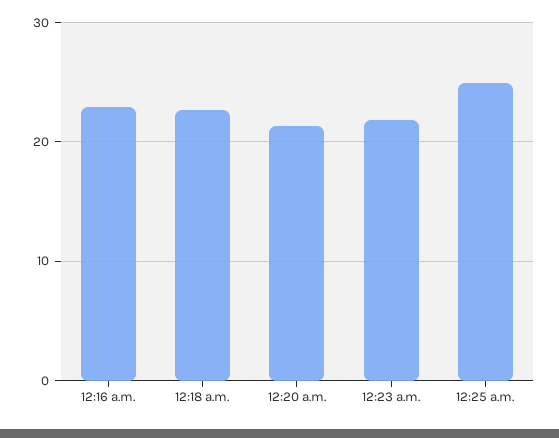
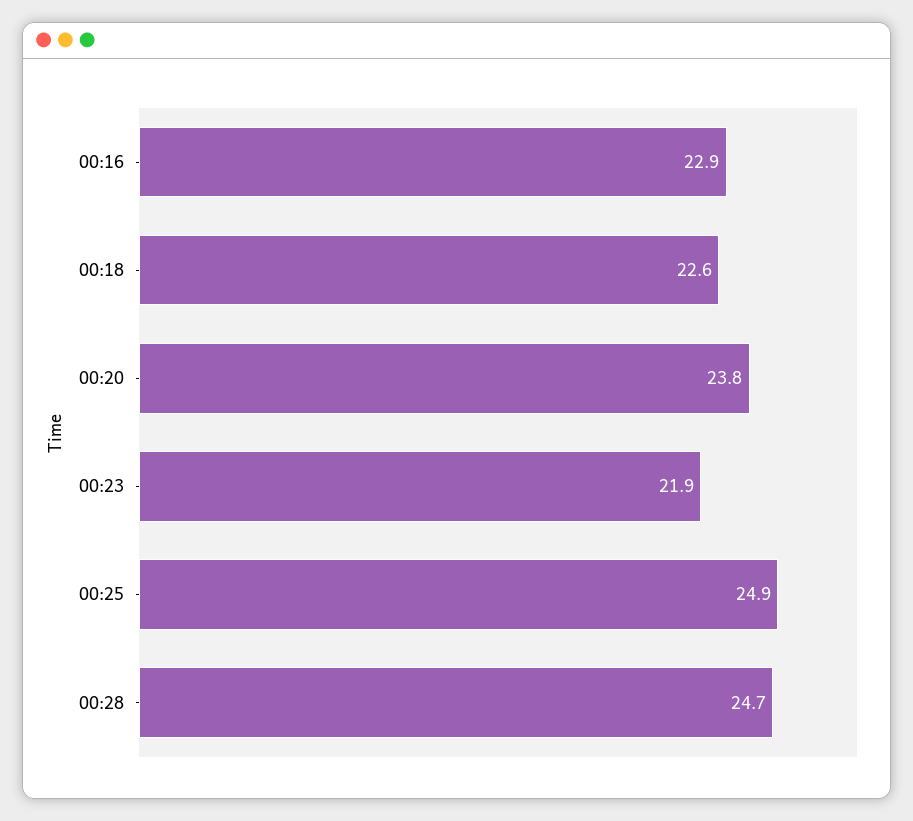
12:20 a.m.: 21 -> 23.8
00:28: none -> 24.7

